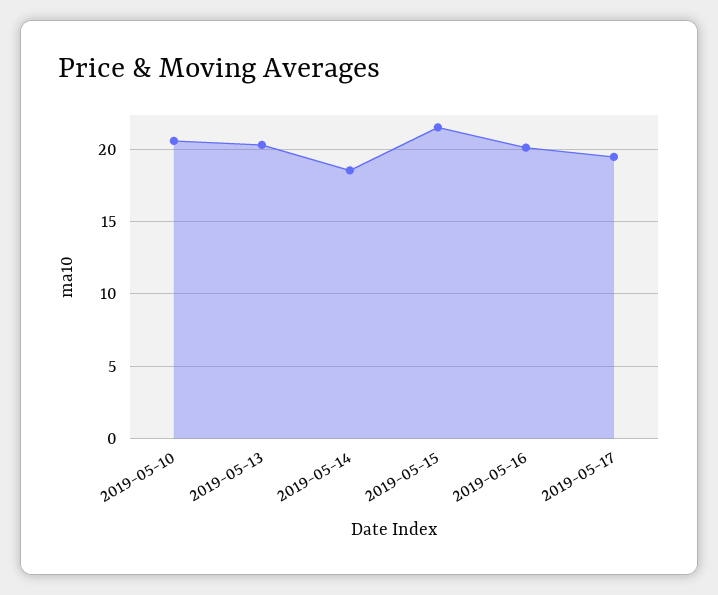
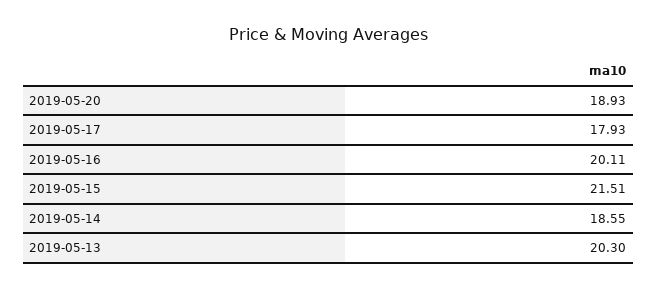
2019-05-10: 20.5 -> none
2019-05-17: 19.5 -> 17.93
2019-05-20: none -> 18.93

